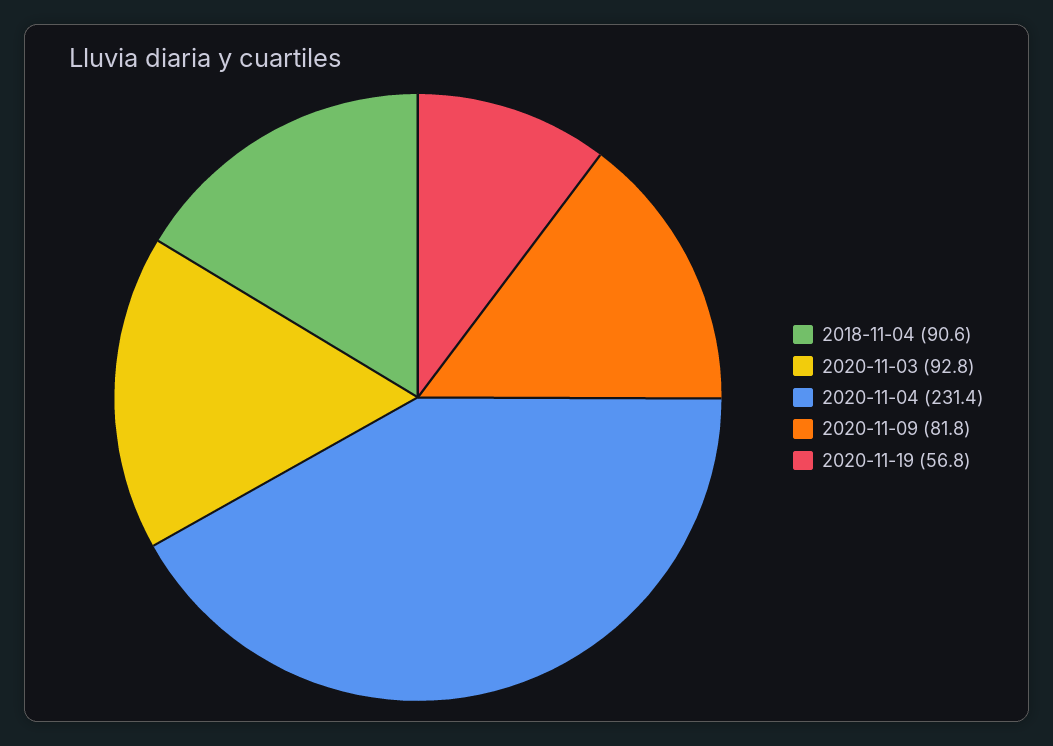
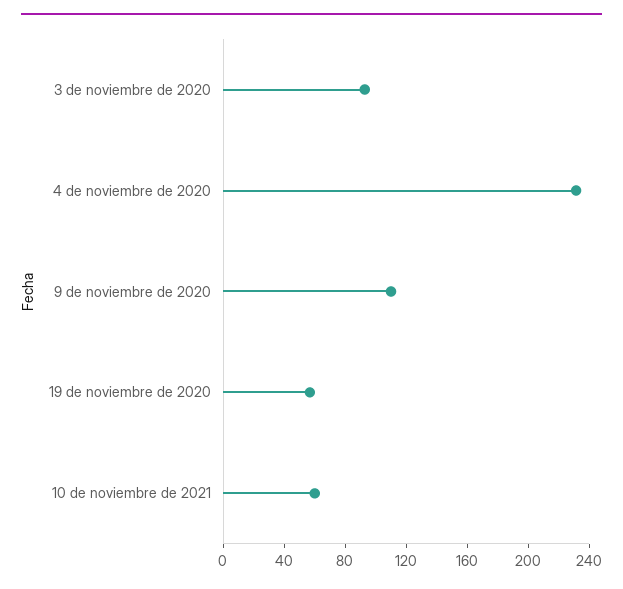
2018-11-04: 90.6 -> none
2020-11-09: 81.8 -> 110
10 de noviembre de 2021: none -> 60

